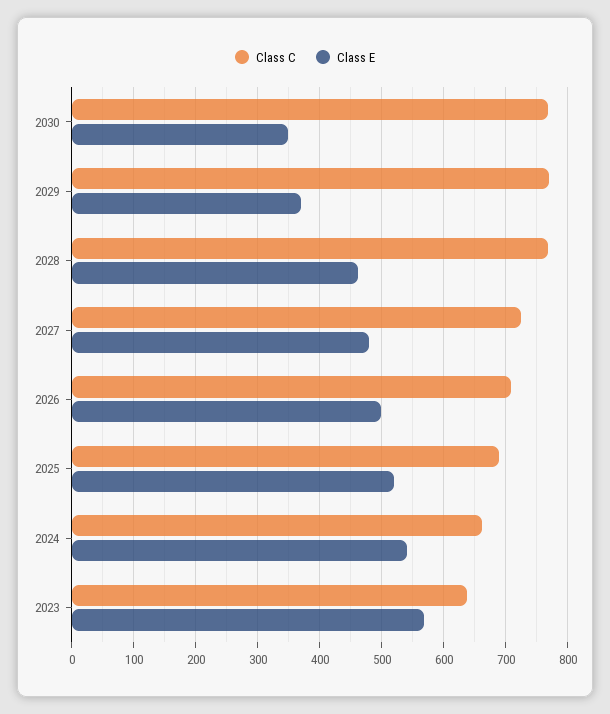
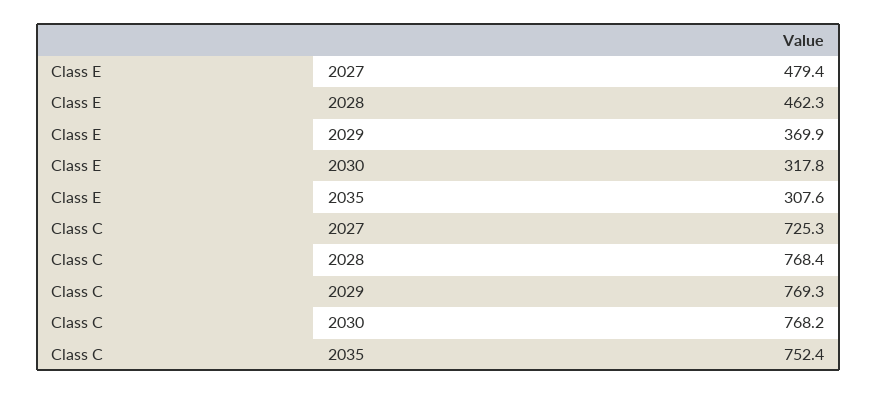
Class E, 2030: 350 -> 317.8
Class C, 2026: 710 -> none
Class E, 2026: 500 -> none
Class C, 2025: 690 -> none
Class E, 2025: 520 -> none
Class C, 2024: 660 -> none
Class E, 2024: 540 -> none
Class C, 2023: 640 -> none
Class E, 2023: 570 -> none
Class E, 2035: none -> 307.6
Class C, 2035: none -> 752.4

